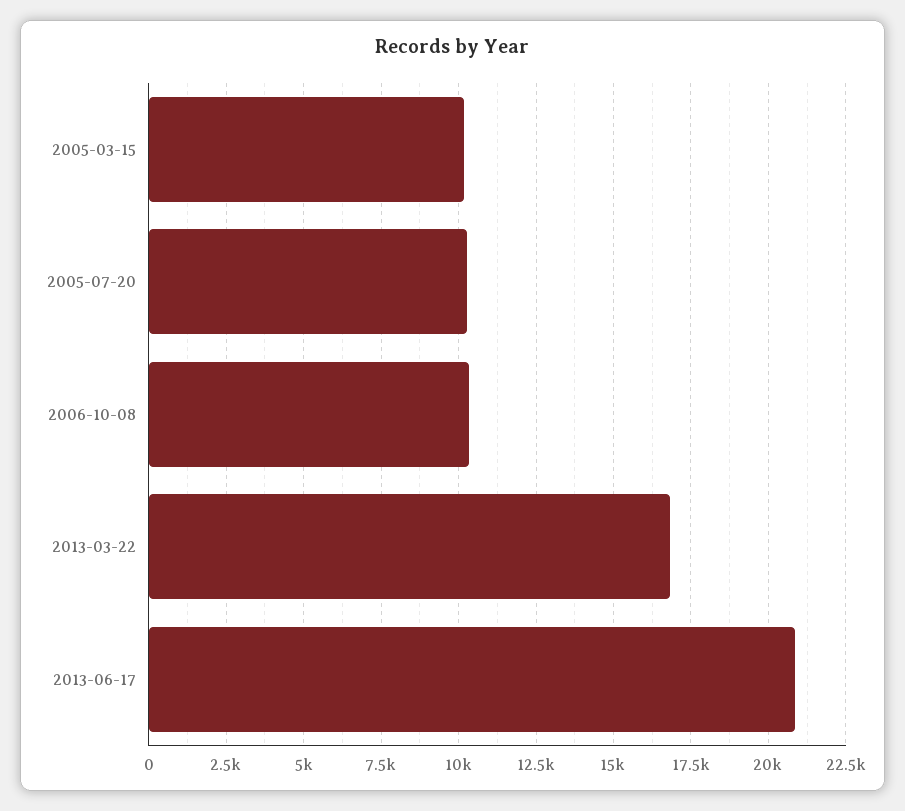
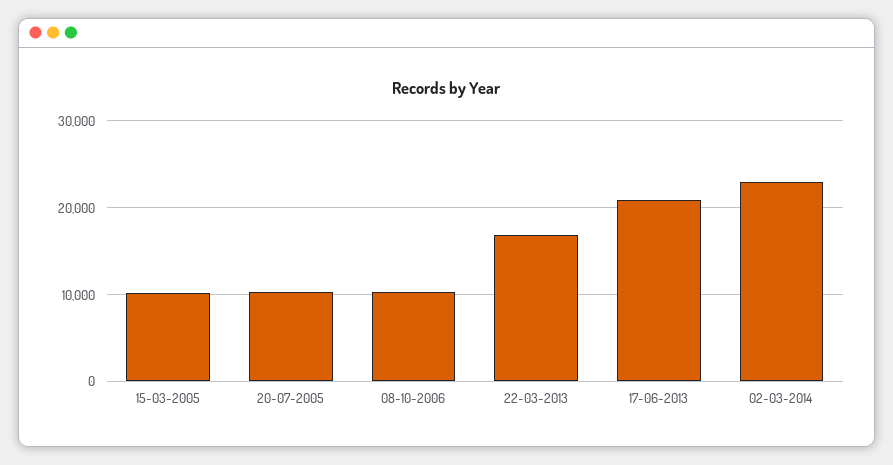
02-03-2014: none -> 23000

